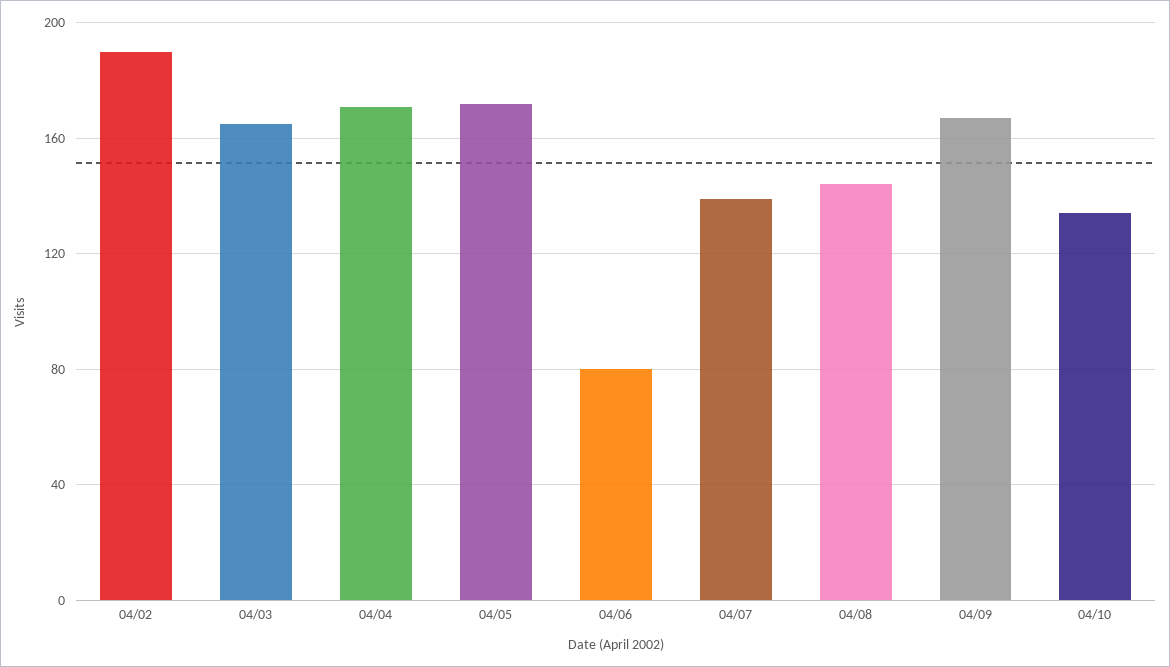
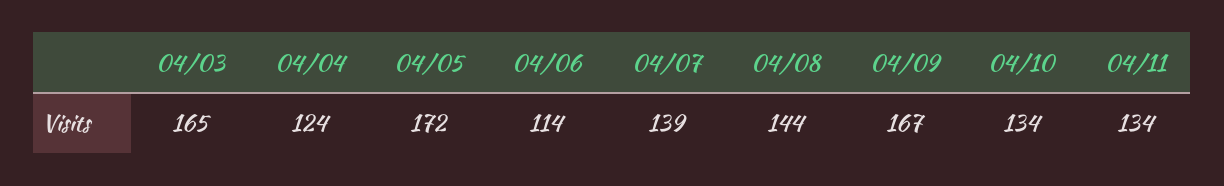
04/02: 190 -> none
04/04: 170 -> 124
04/06: 80 -> 114
04/11: none -> 134

